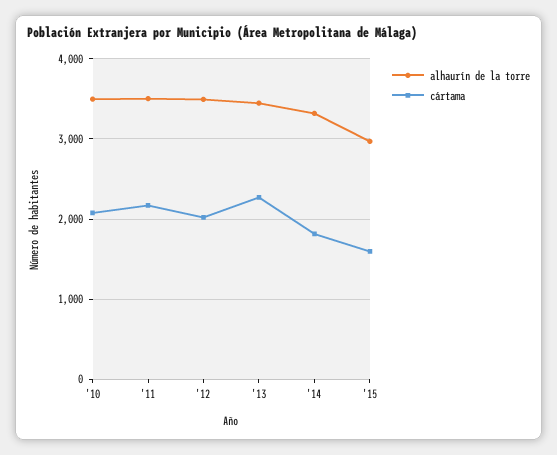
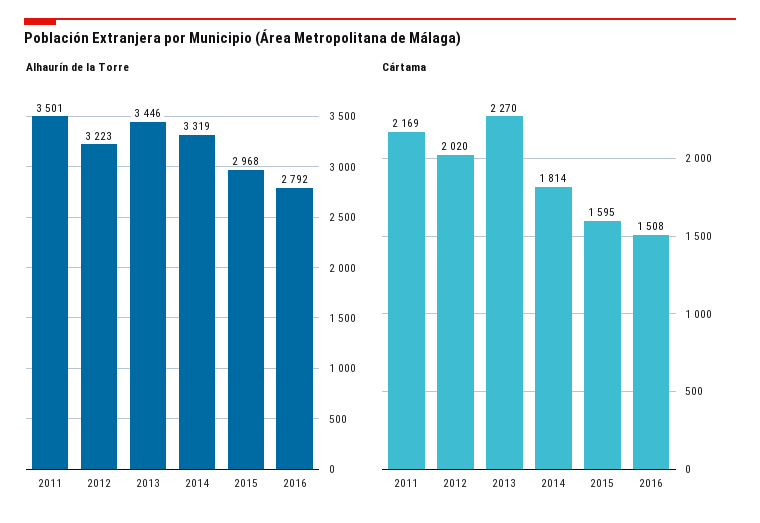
alhaurín de la torre, '10: 3500 -> none
cártama, '10: 2100 -> none
alhaurín de la torre, '12: 3500 -> 3223
alhaurín de la torre, 2016: none -> 2792
cártama, 2016: none -> 1508

